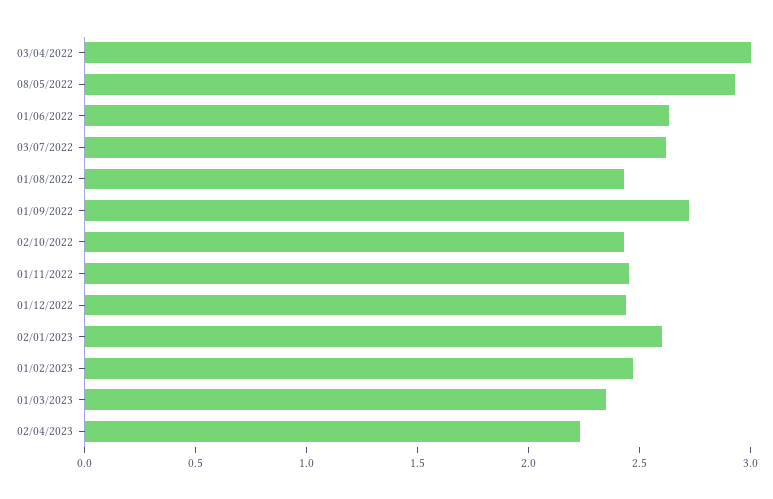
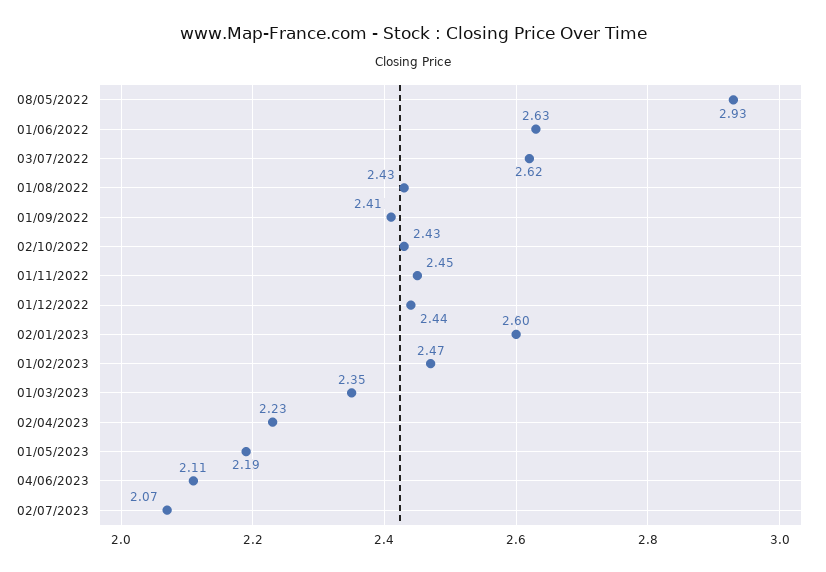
03/04/2022: 3 -> none
01/09/2022: 2.7 -> 2.41
01/05/2023: none -> 2.19
04/06/2023: none -> 2.11
02/07/2023: none -> 2.07

